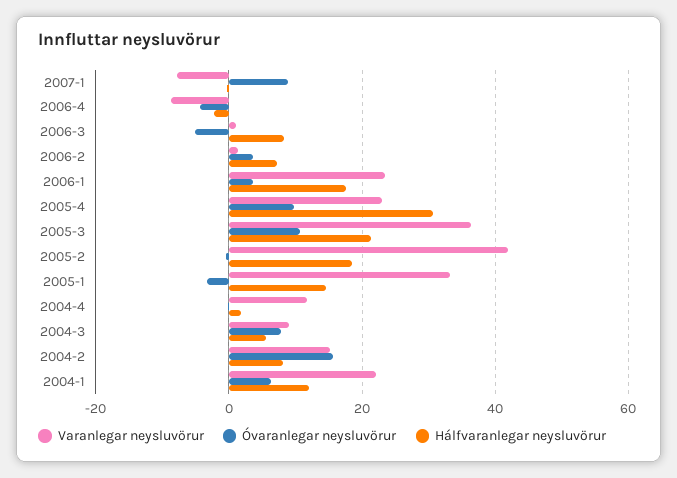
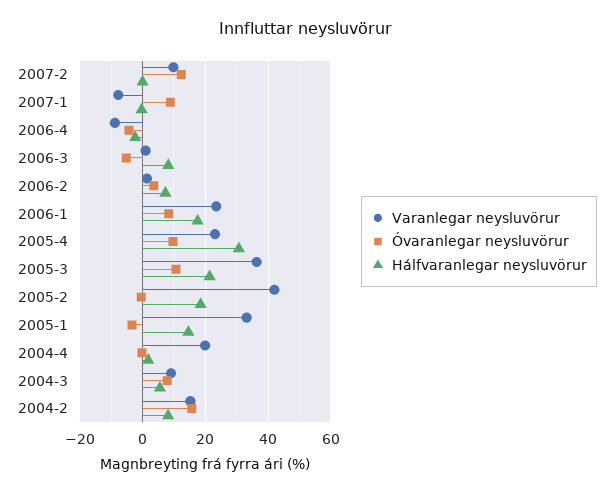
Óvaranlegar neysluvörur, 2006-1: 4 -> 8
Varanlegar neysluvörur, 2004-4: 12 -> 20
Varanlegar neysluvörur, 2004-1: 22 -> none
Óvaranlegar neysluvörur, 2004-1: 6 -> none
Hálfvaranlegar neysluvörur, 2004-1: 12 -> none
Varanlegar neysluvörur, 2007-2: none -> 10
Óvaranlegar neysluvörur, 2007-2: none -> 12
Hálfvaranlegar neysluvörur, 2007-2: none -> 0

